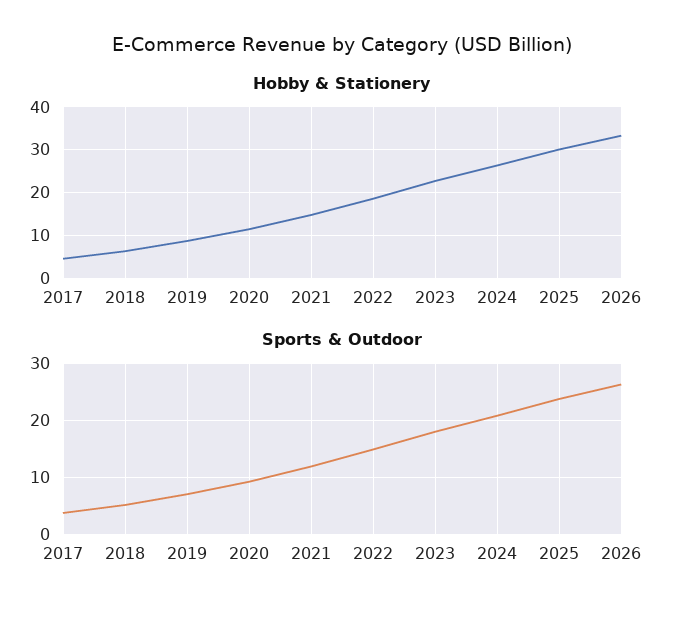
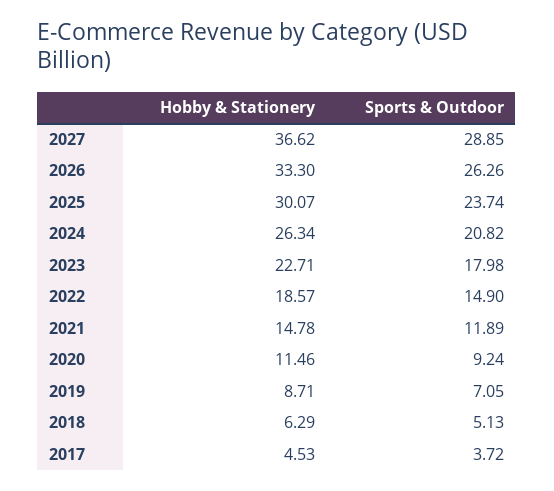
Hobby & Stationery, 2027: none -> 36.62
Sports & Outdoor, 2027: none -> 28.85

